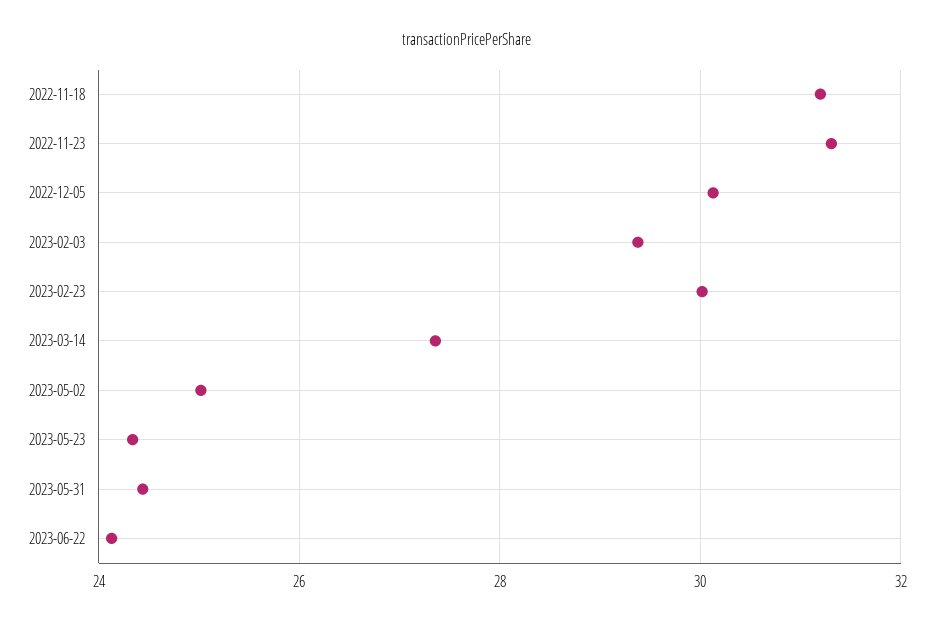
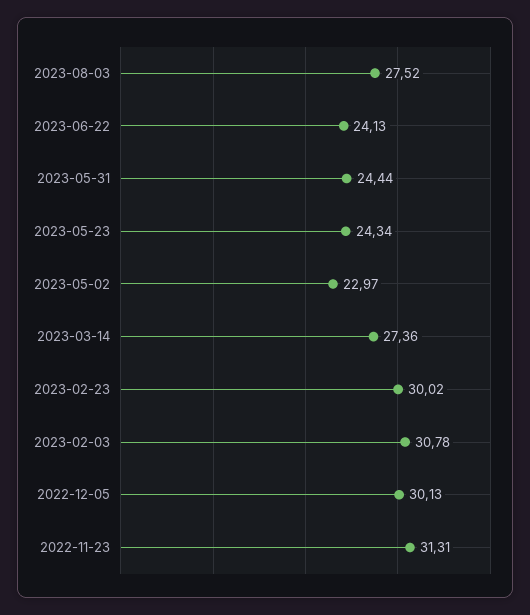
2022-11-18: 31.2 -> none
2023-02-03: 29.4 -> 30.78
2023-05-02: 25 -> 22.97
2023-08-03: none -> 27.52

